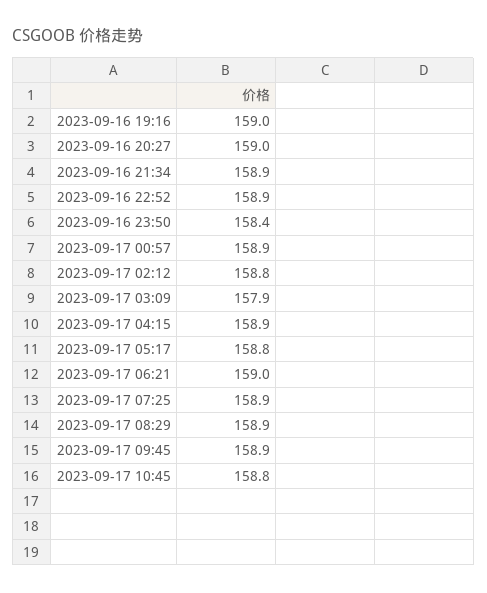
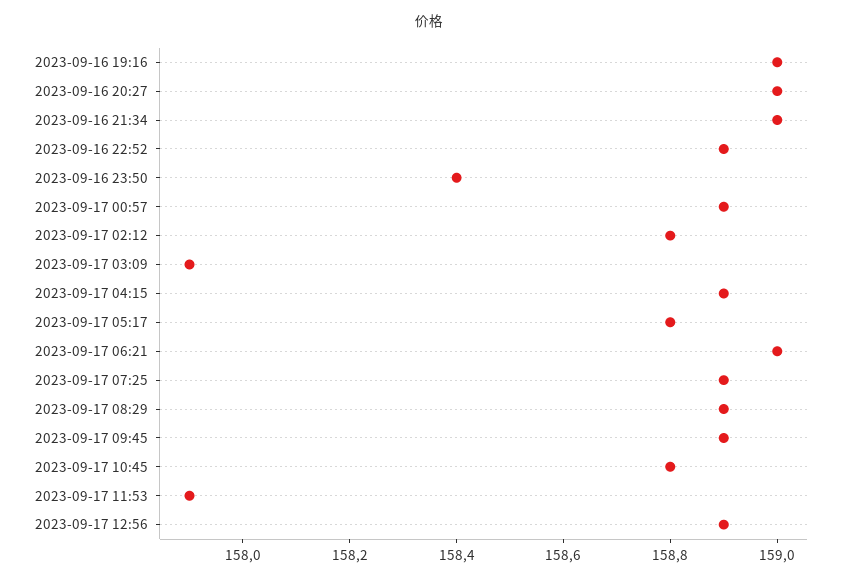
2023-09-16 21:34: 158.9 -> 159
2023-09-17 11:53: none -> 157.9
2023-09-17 12:56: none -> 158.9

